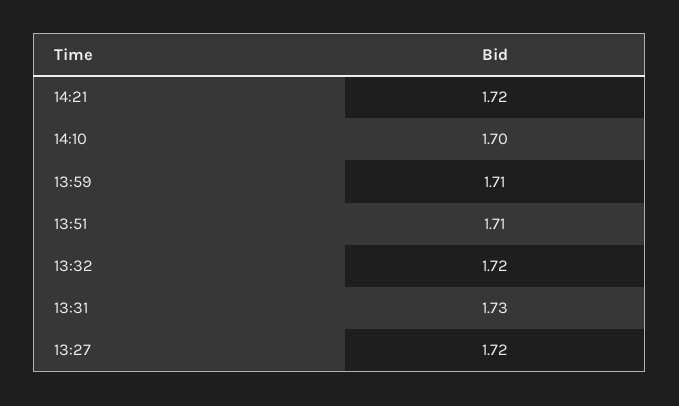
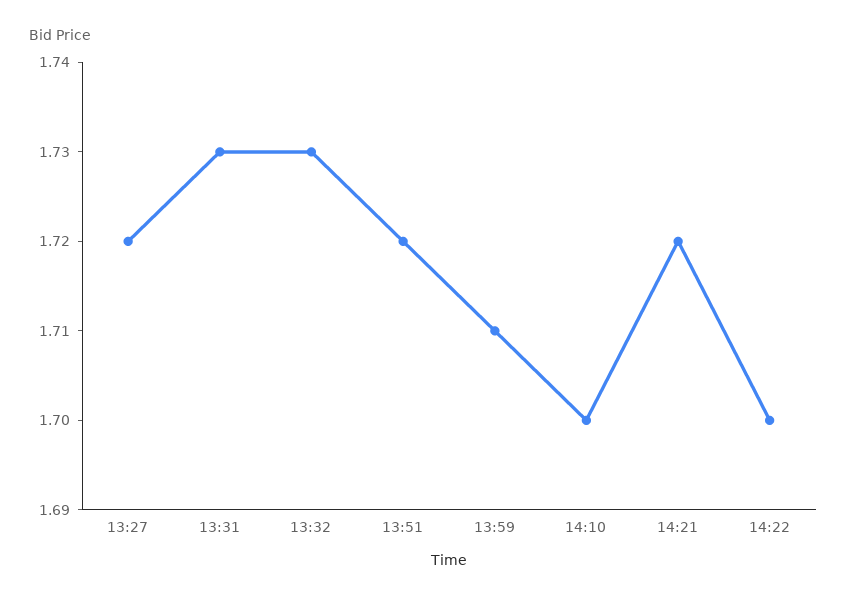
13:51: 1.71 -> 1.72
13:32: 1.72 -> 1.73
14:22: none -> 1.7

